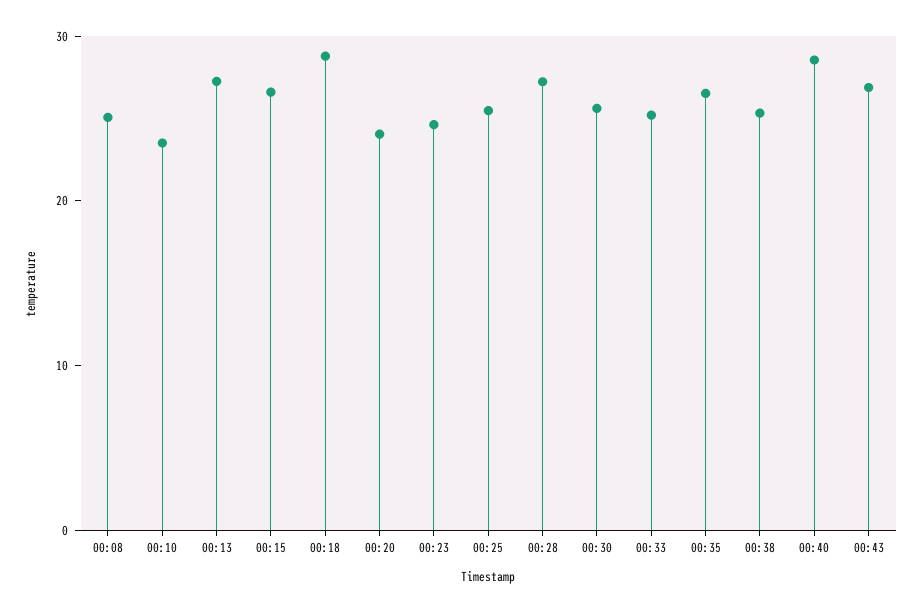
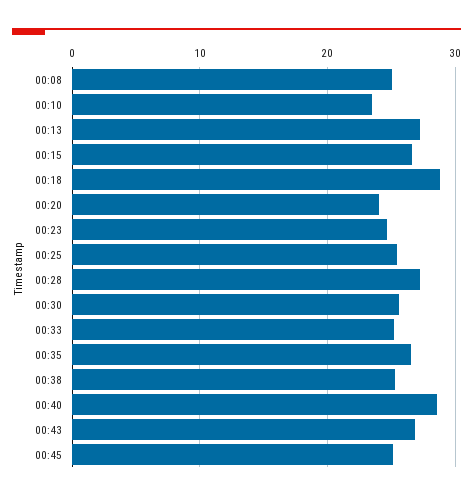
00:45: none -> 25

